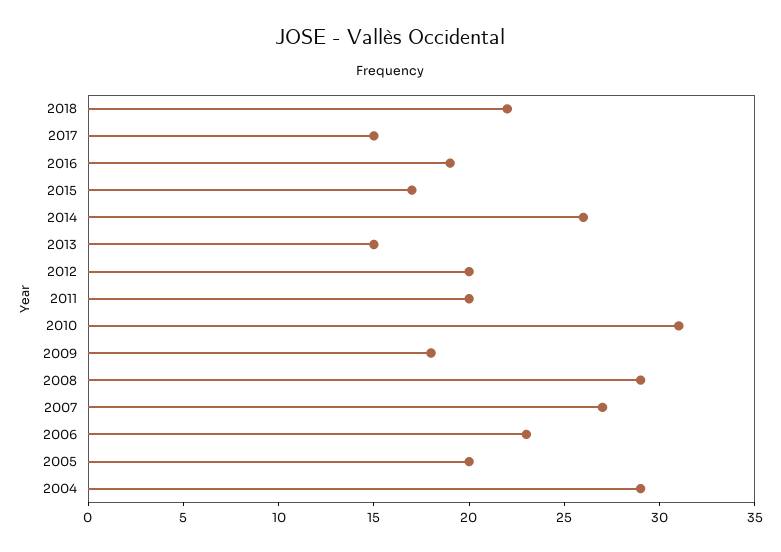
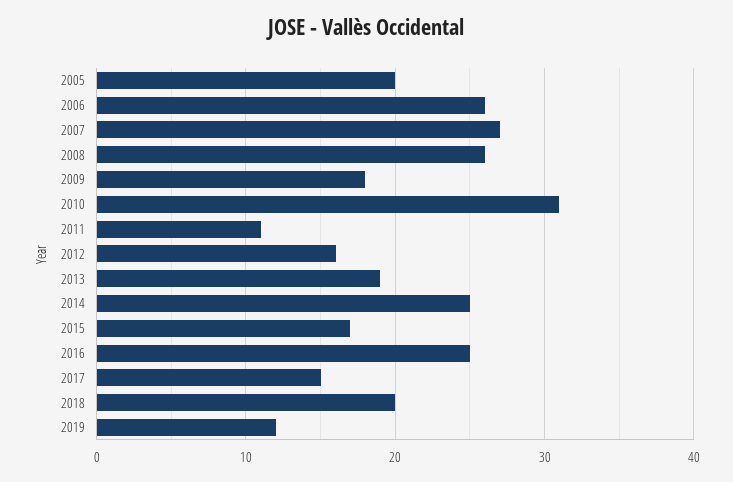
2018: 22 -> 20
2016: 19 -> 25
2014: 26 -> 25
2013: 15 -> 19
2012: 20 -> 16
2011: 20 -> 11
2008: 29 -> 26
2006: 23 -> 26
2004: 29 -> none
2019: none -> 12

